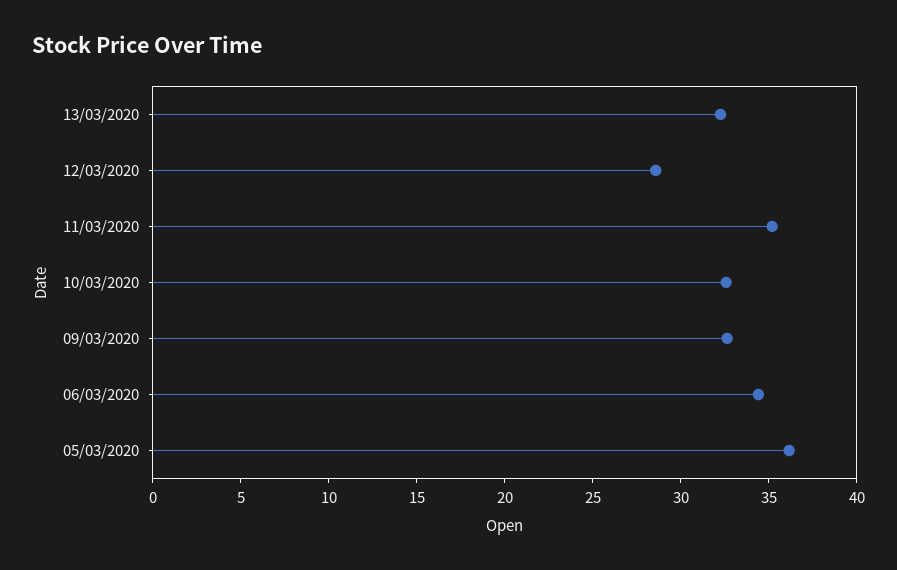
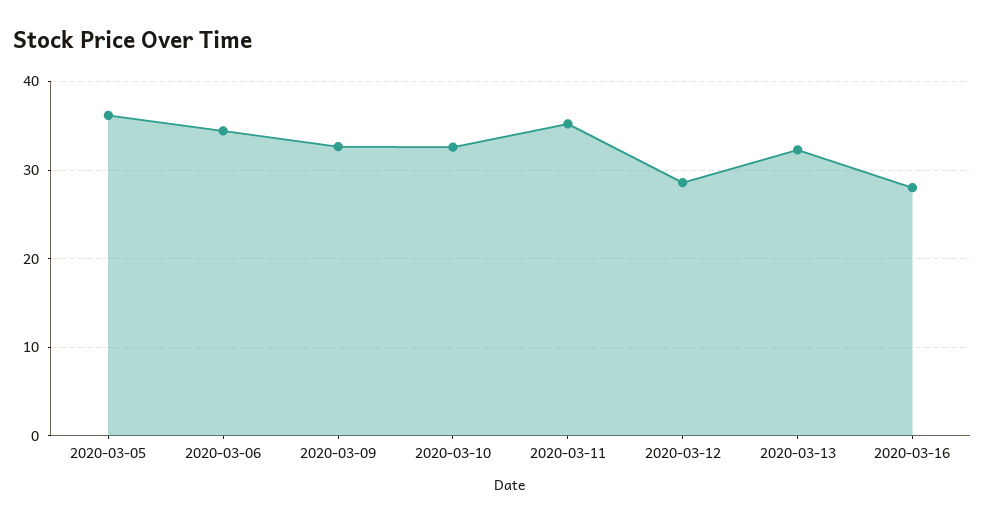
2020-03-16: none -> 28

